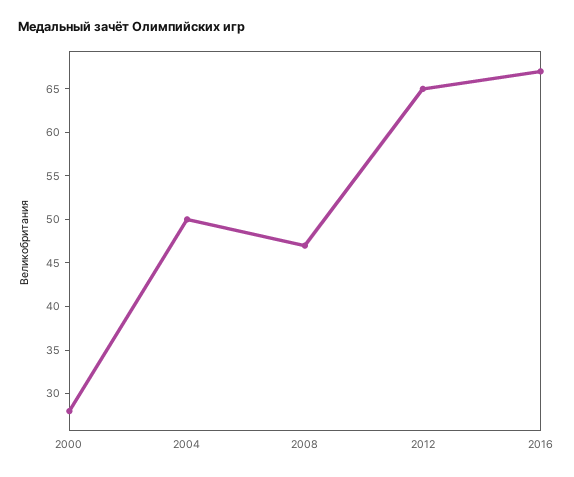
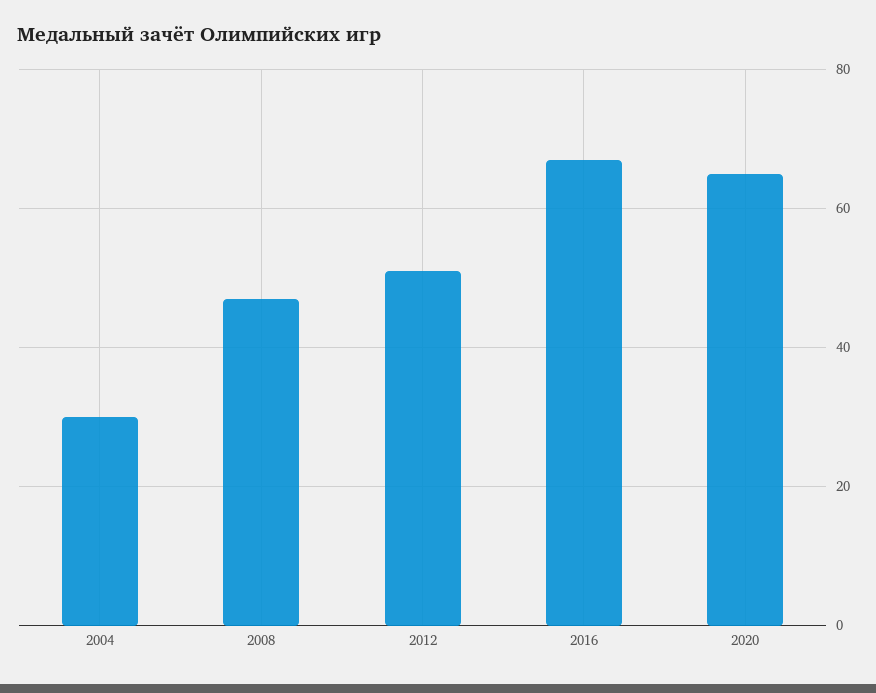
2000: 28 -> none
2004: 50 -> 30
2012: 65 -> 50
2020: none -> 65

